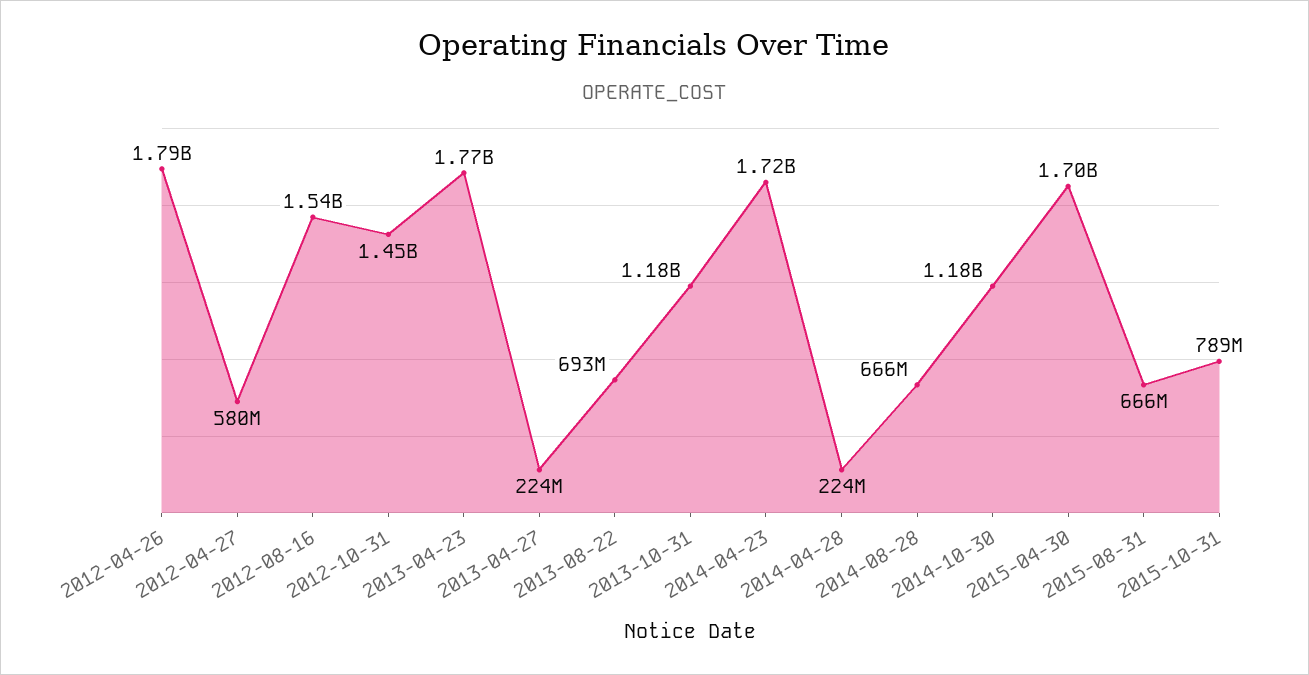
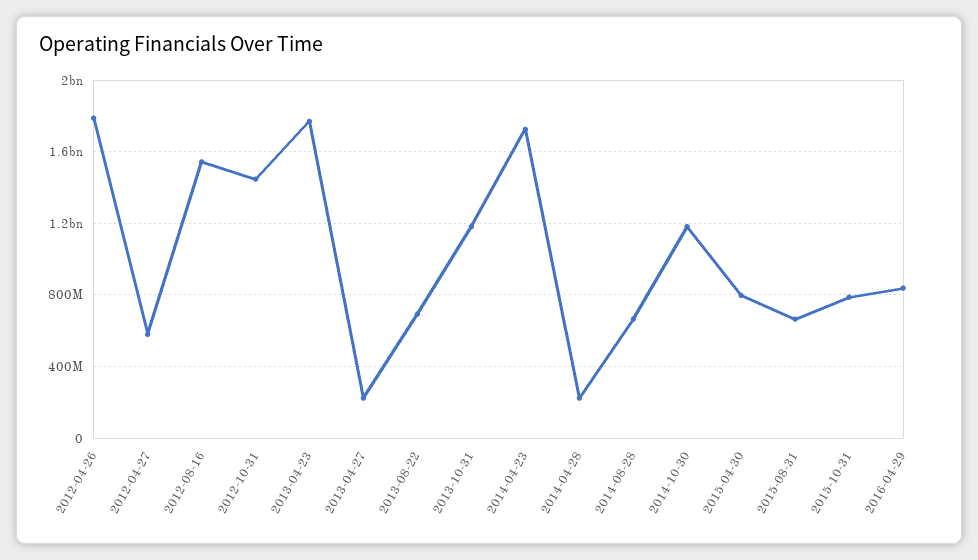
2015-04-30: 1700000000 -> 800000000
2016-04-29: none -> 850000000

